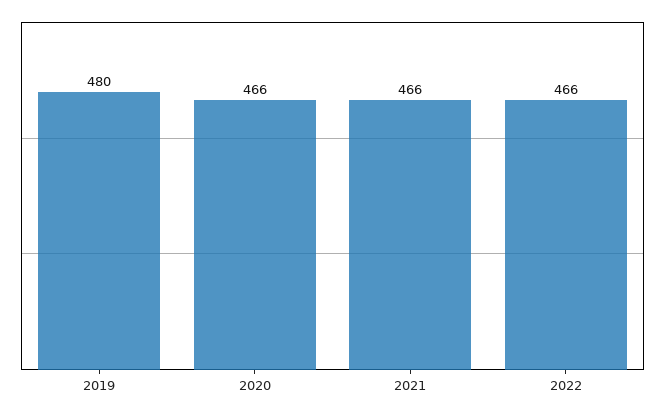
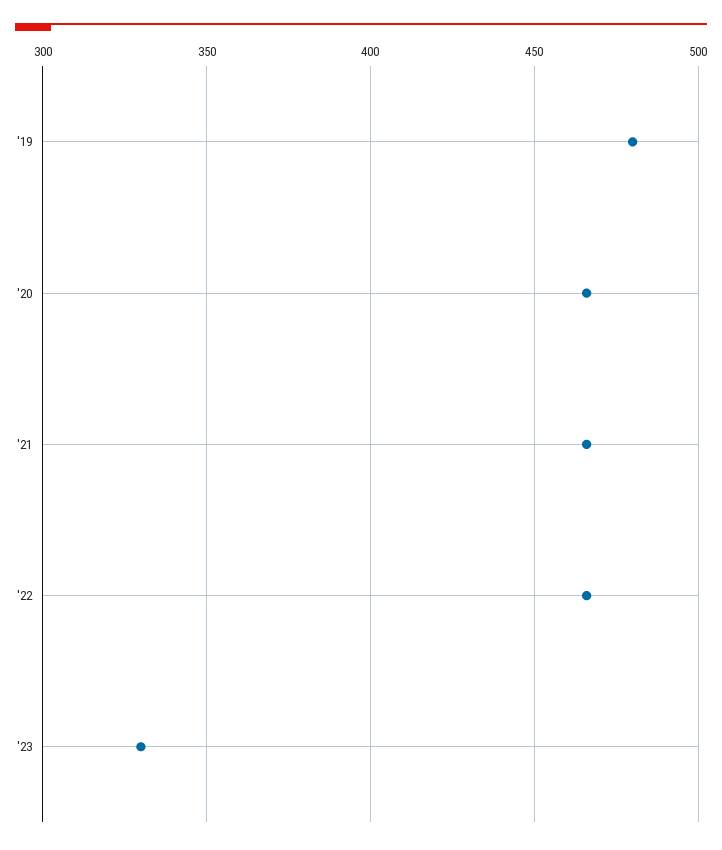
'23: none -> 330

